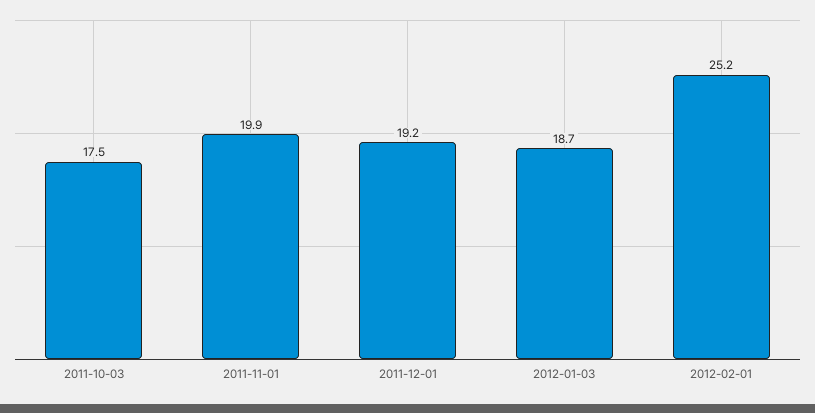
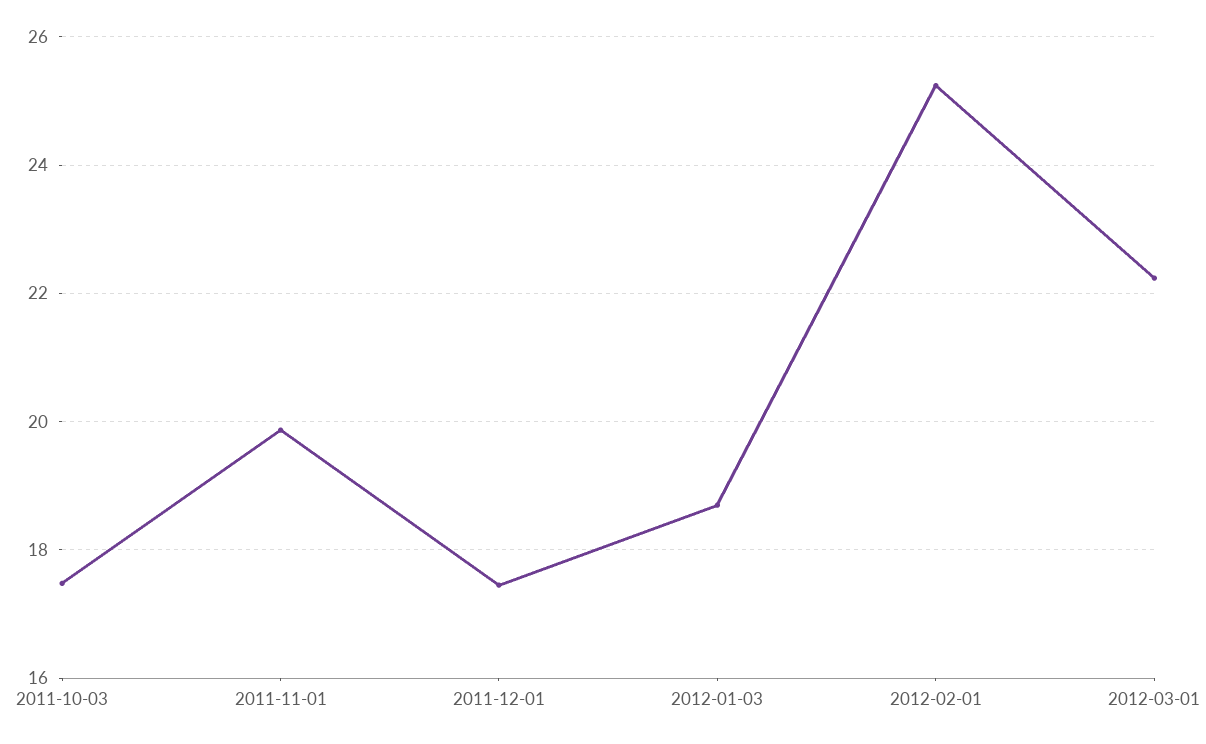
2011-12-01: 19.2 -> 17.4
2012-03-01: none -> 22.2

